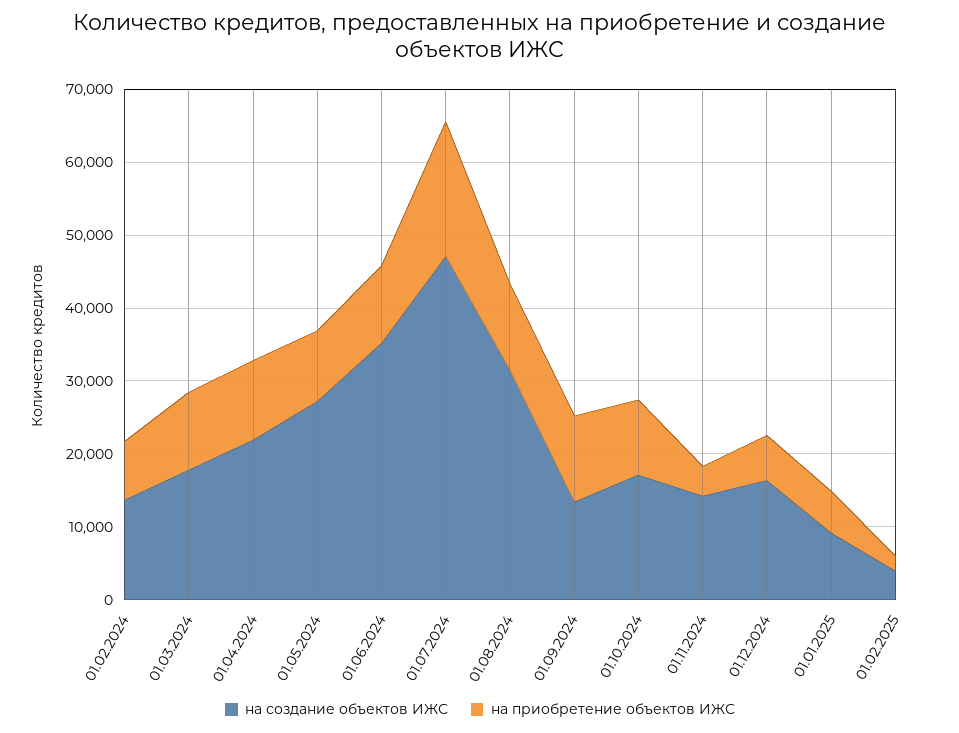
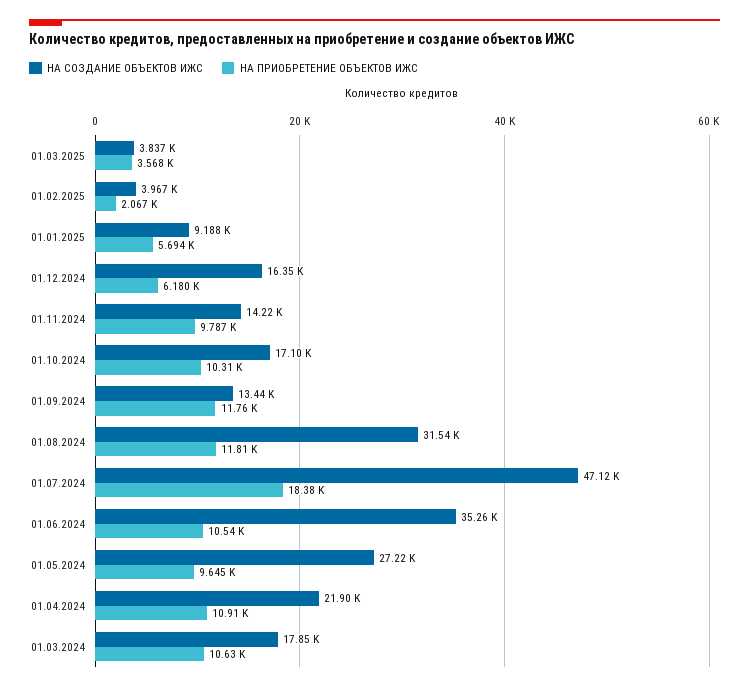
на создание объектов ИЖС, 01.02.2024: 14000 -> none
на приобретение объектов ИЖС, 01.02.2024: 8000 -> none
на приобретение объектов ИЖС, 01.11.2024: 4000 -> 9787
на создание объектов ИЖС, 01.03.2025: none -> 3837
на приобретение объектов ИЖС, 01.03.2025: none -> 3568

